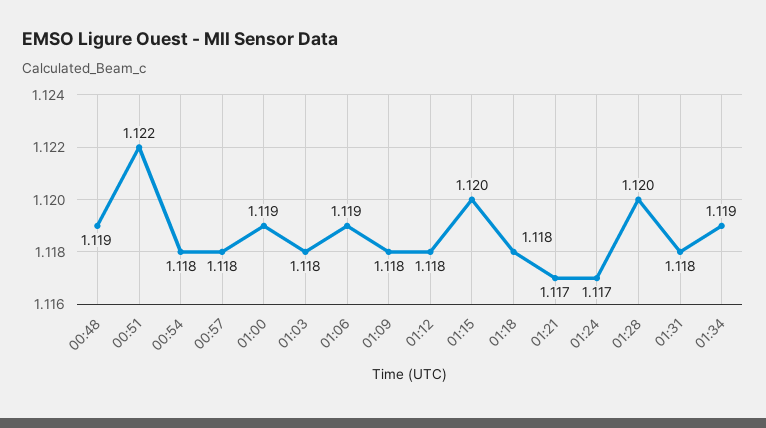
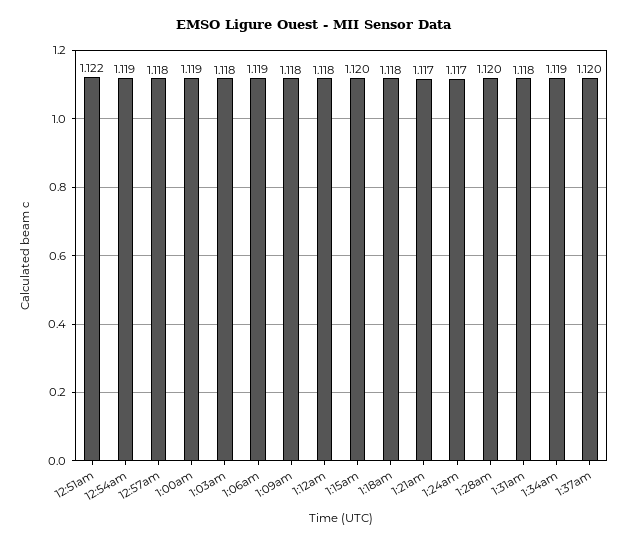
00:48: 1.119 -> none
00:54: 1.118 -> 1.119
1:37am: none -> 1.12

